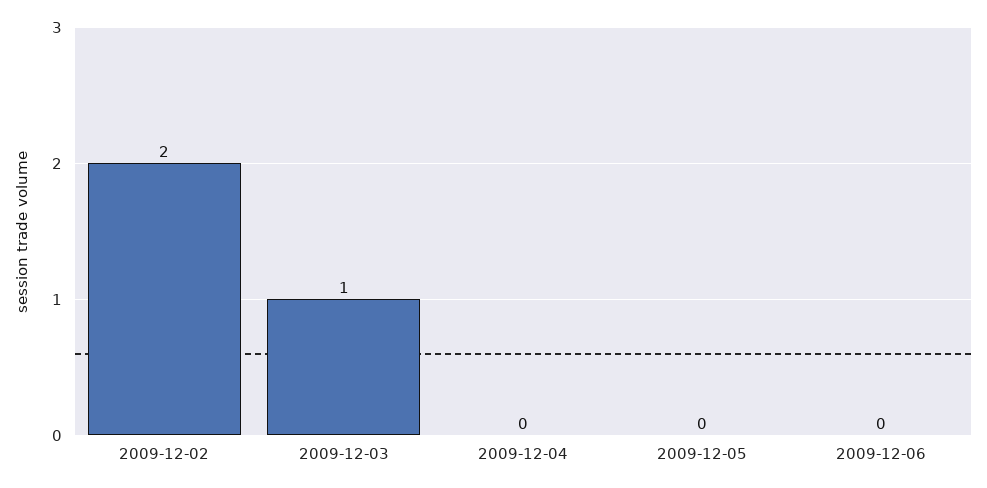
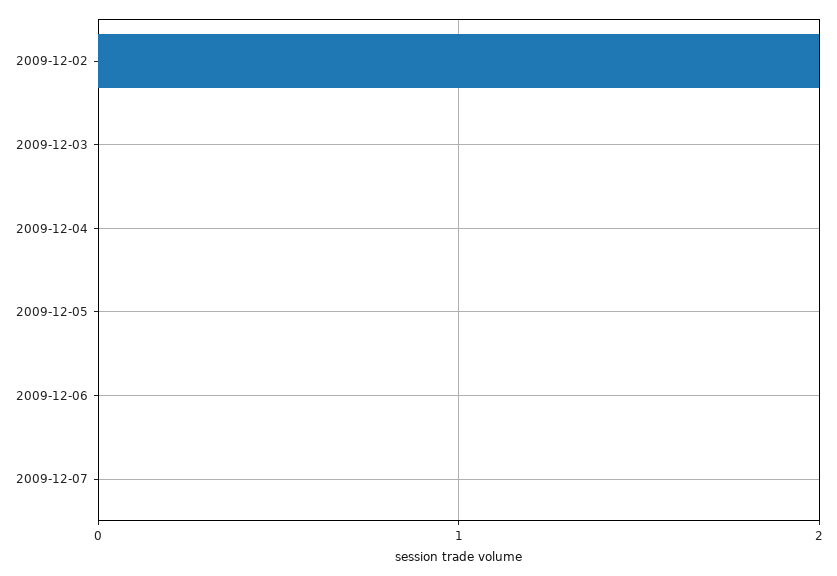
2009-12-03: 1 -> 0
2009-12-07: none -> 0

